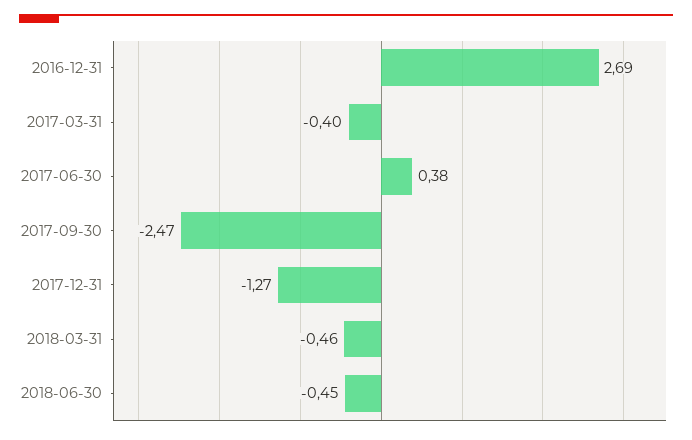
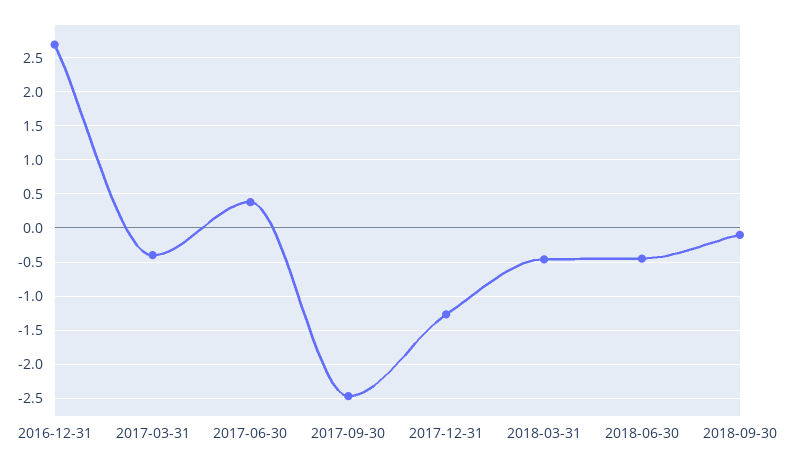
2018-09-30: none -> -0.1

